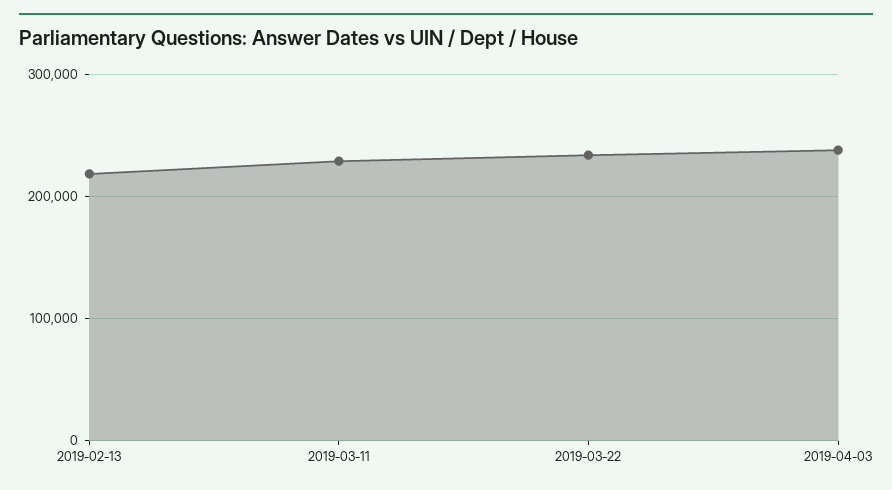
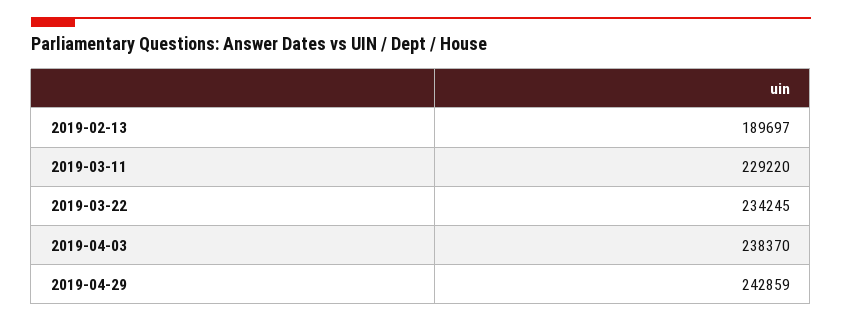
2019-02-13: 220000 -> 189697
2019-04-29: none -> 242859

